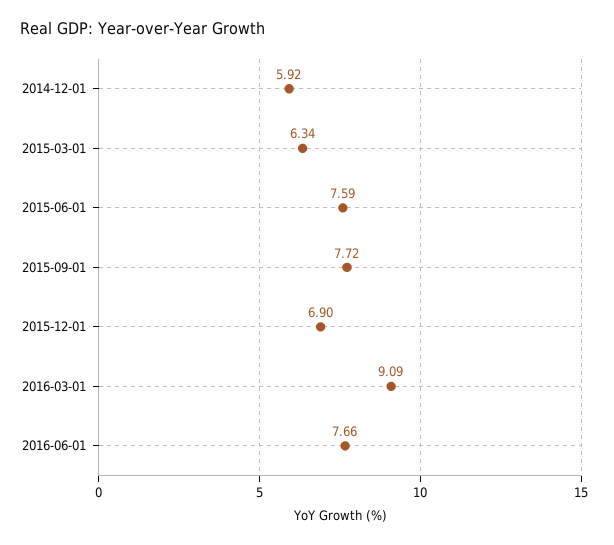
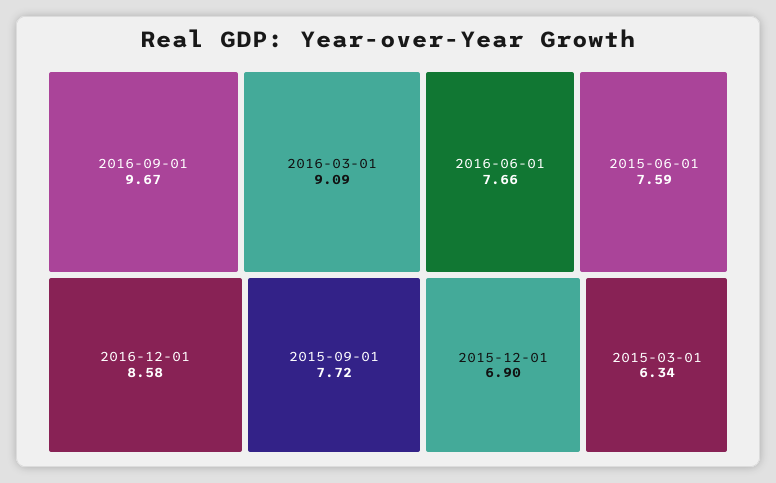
2014-12-01: 5.92 -> none
2016-09-01: none -> 9.67
2016-12-01: none -> 8.58

